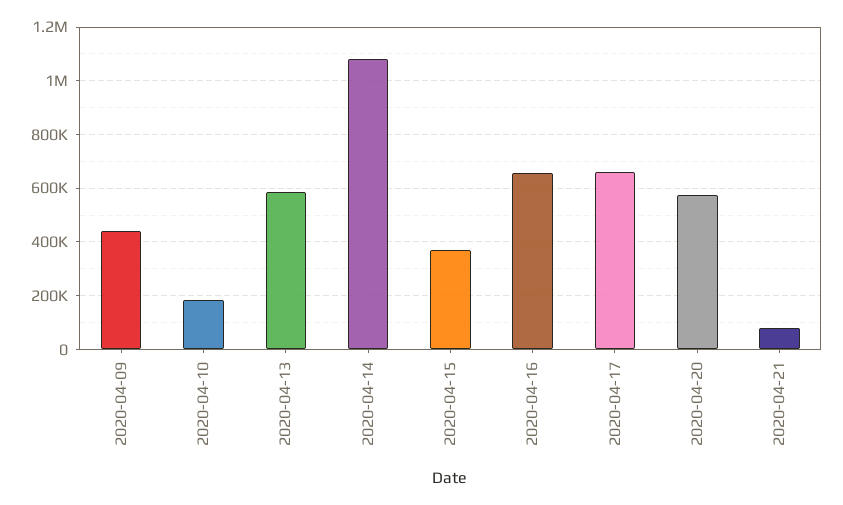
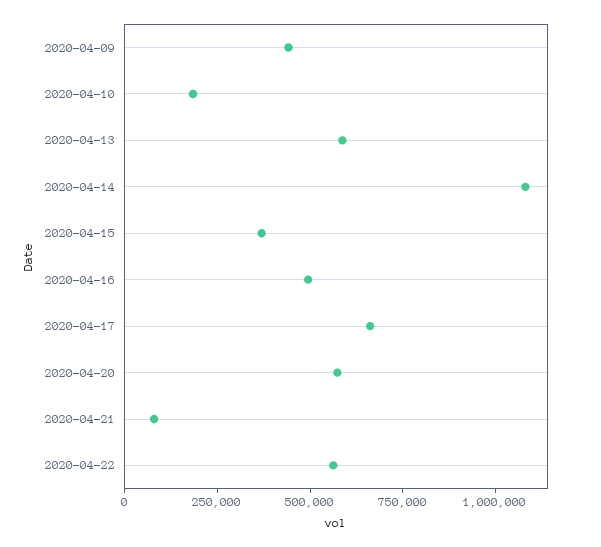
2020-04-16: 650000 -> 500000
2020-04-22: none -> 550000

